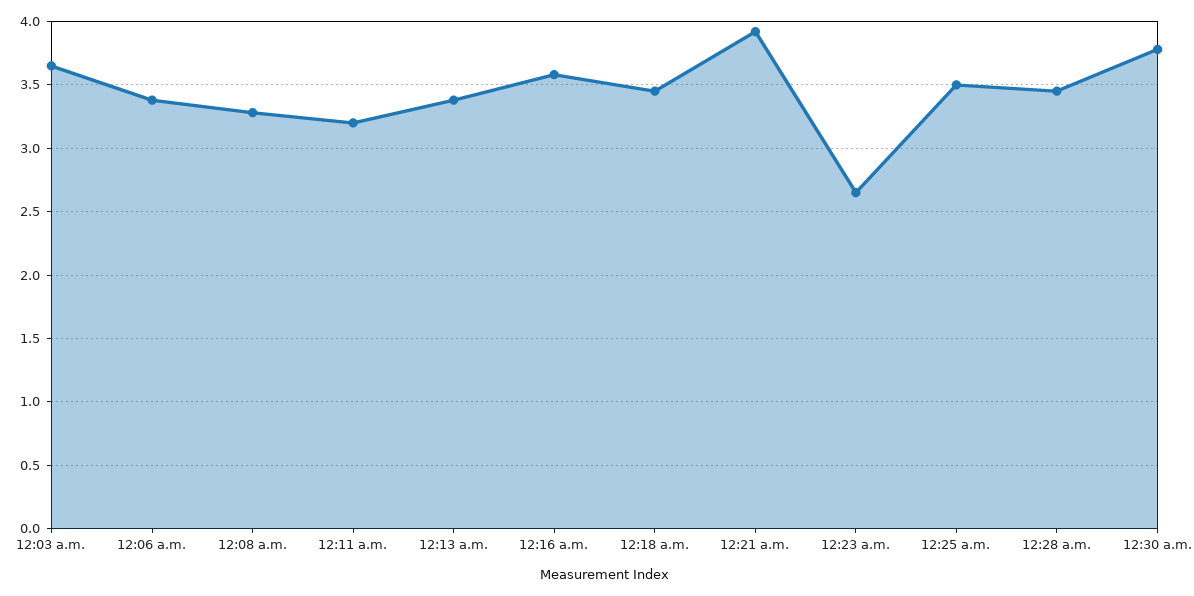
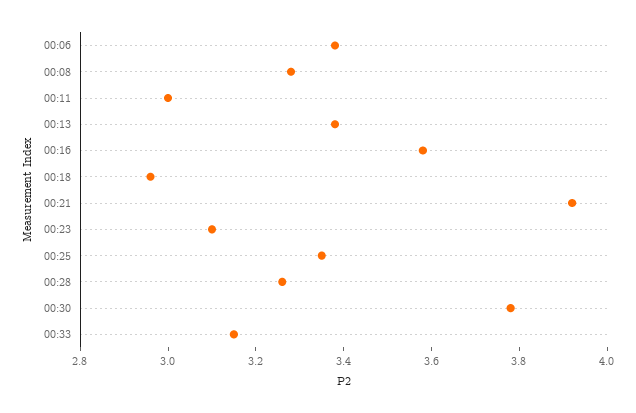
12:03 a.m.: 3.65 -> none
12:11 a.m.: 3.2 -> 3
12:18 a.m.: 3.45 -> 2.95
12:23 a.m.: 2.65 -> 3.1
12:25 a.m.: 3.5 -> 3.35
12:28 a.m.: 3.45 -> 3.25
00:33: none -> 3.15

